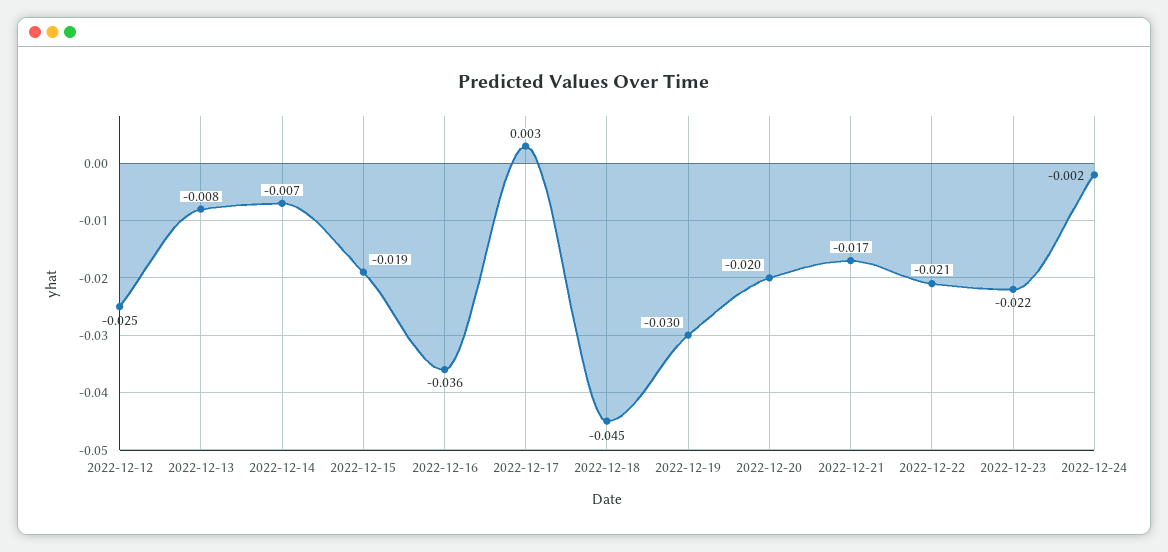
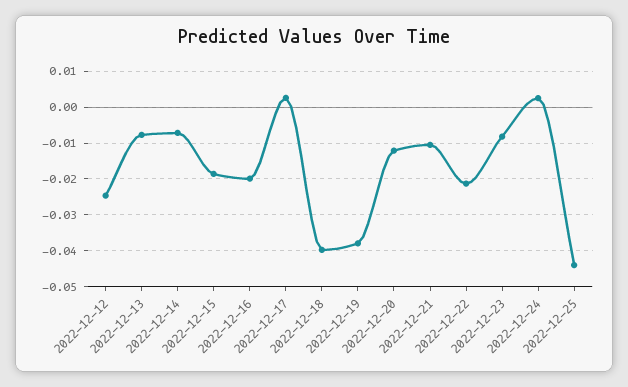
2022-12-16: -0.036 -> -0.02
2022-12-18: -0.045 -> -0.04
2022-12-19: -0.03 -> -0.038
2022-12-20: -0.02 -> -0.012
2022-12-21: -0.017 -> -0.01
2022-12-23: -0.022 -> -0.008
2022-12-24: -0.002 -> 0.002
2022-12-25: none -> -0.044

